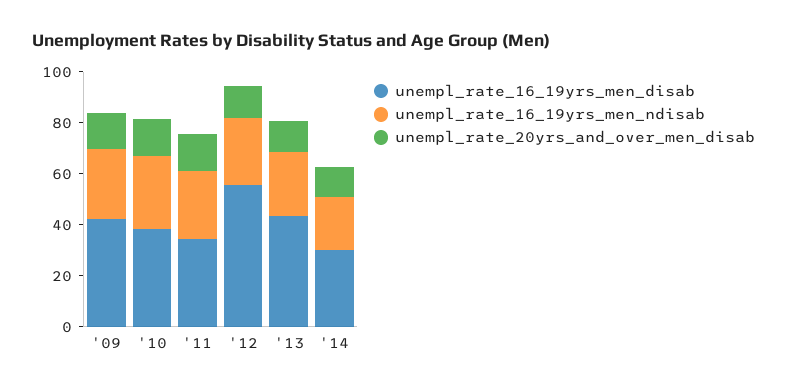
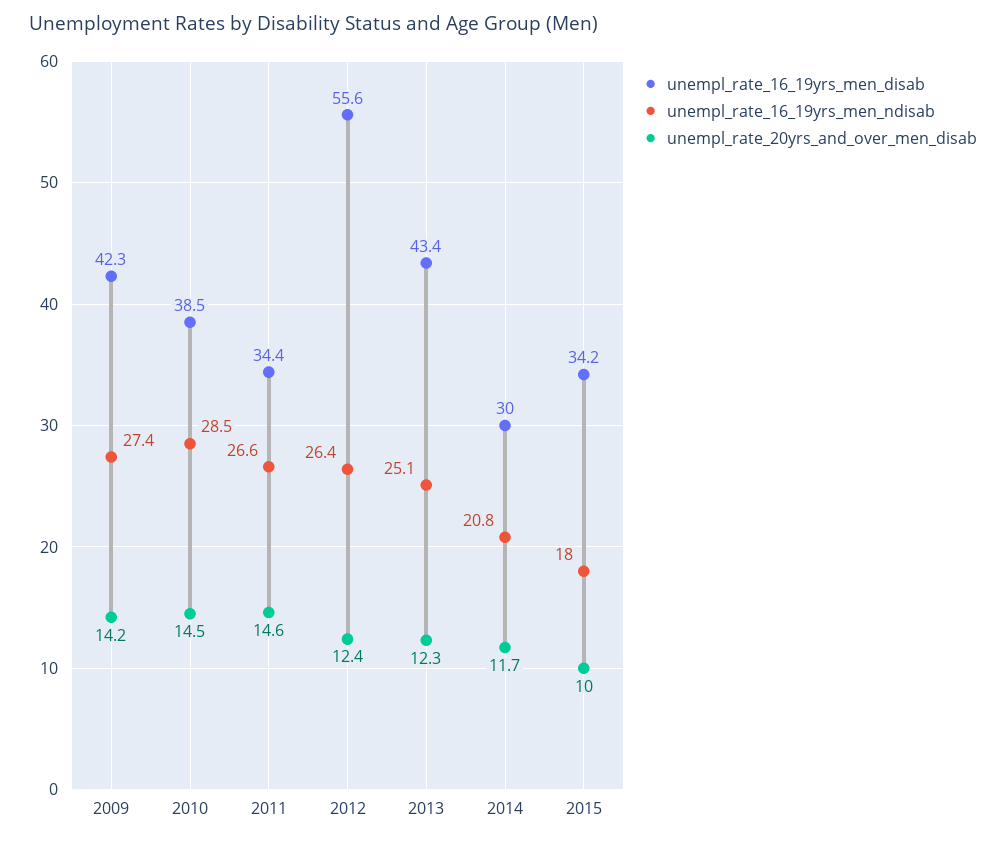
unempl_rate_16_19yrs_men_disab, 2015: none -> 34.2
unempl_rate_16_19yrs_men_ndisab, 2015: none -> 18
unempl_rate_20yrs_and_over_men_disab, 2015: none -> 10

